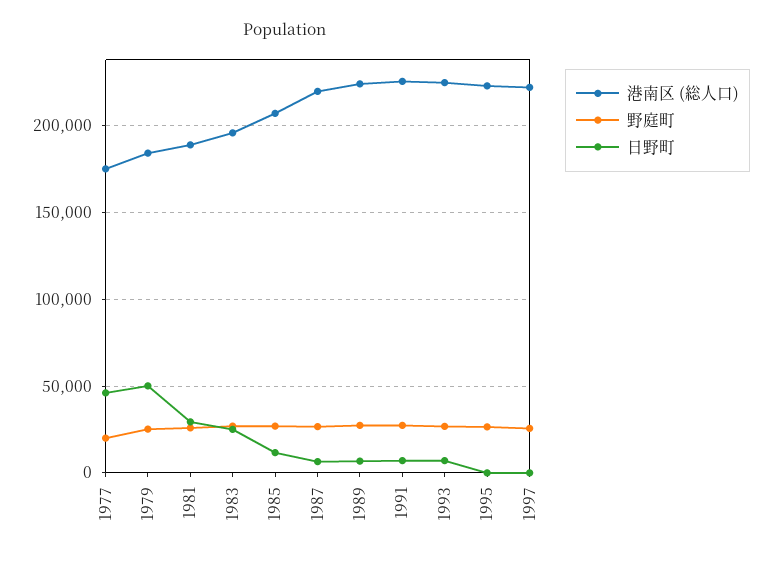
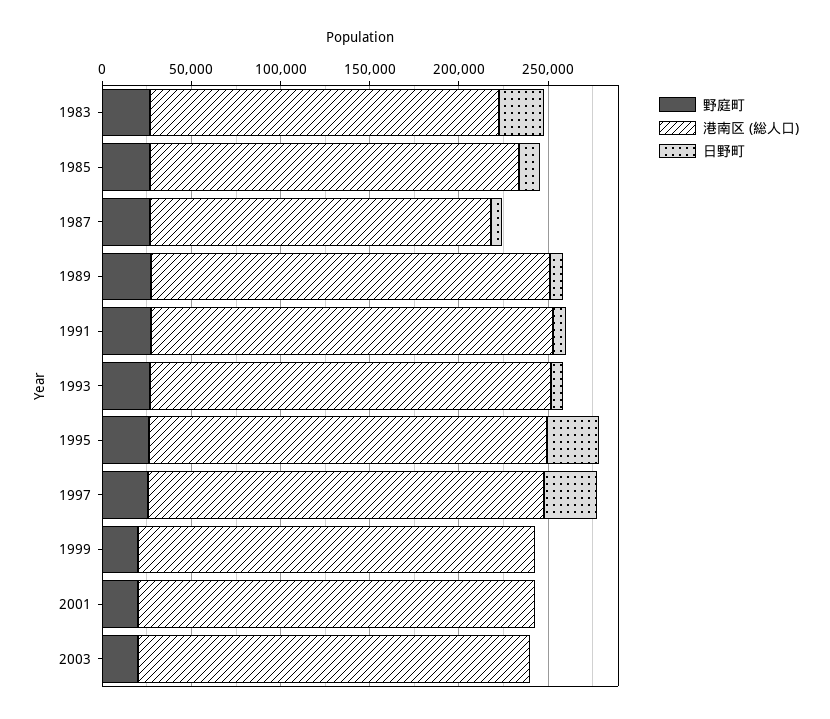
港南区 (総人口), 1977: 175000 -> none
野庭町, 1977: 20000 -> none
日野町, 1977: 45000 -> none
港南区 (総人口), 1979: 185000 -> none
野庭町, 1979: 25000 -> none
日野町, 1979: 50000 -> none
港南区 (総人口), 1981: 190000 -> none
野庭町, 1981: 25000 -> none
日野町, 1981: 30000 -> none
港南区 (総人口), 1987: 220000 -> 190000
日野町, 1995: 0 -> 30000
日野町, 1997: 0 -> 30000
野庭町, 1999: none -> 20000
港南区 (総人口), 1999: none -> 220000
日野町, 1999: none -> 0
野庭町, 2001: none -> 20000
港南区 (総人口), 2001: none -> 220000
日野町, 2001: none -> 0
野庭町, 2003: none -> 20000
港南区 (総人口), 2003: none -> 220000
日野町, 2003: none -> 0

